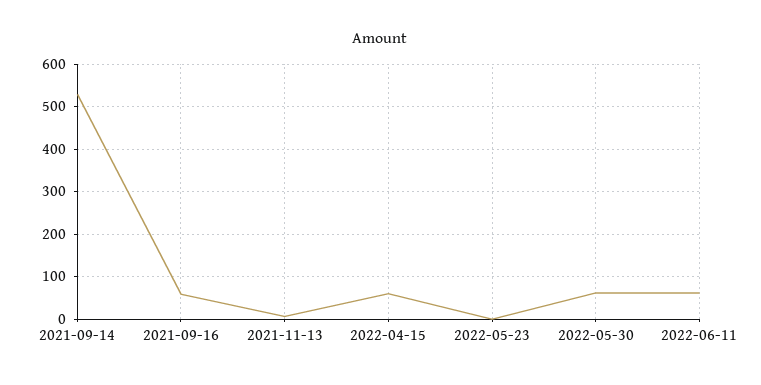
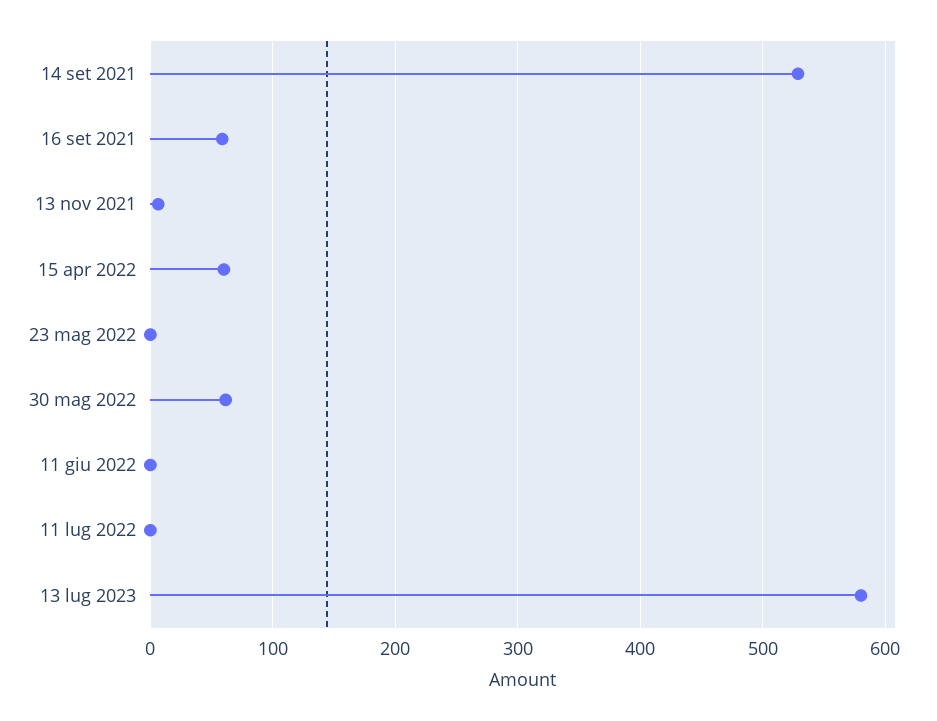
2022-06-11: 60 -> 0
11 lug 2022: none -> 0
13 lug 2023: none -> 580

